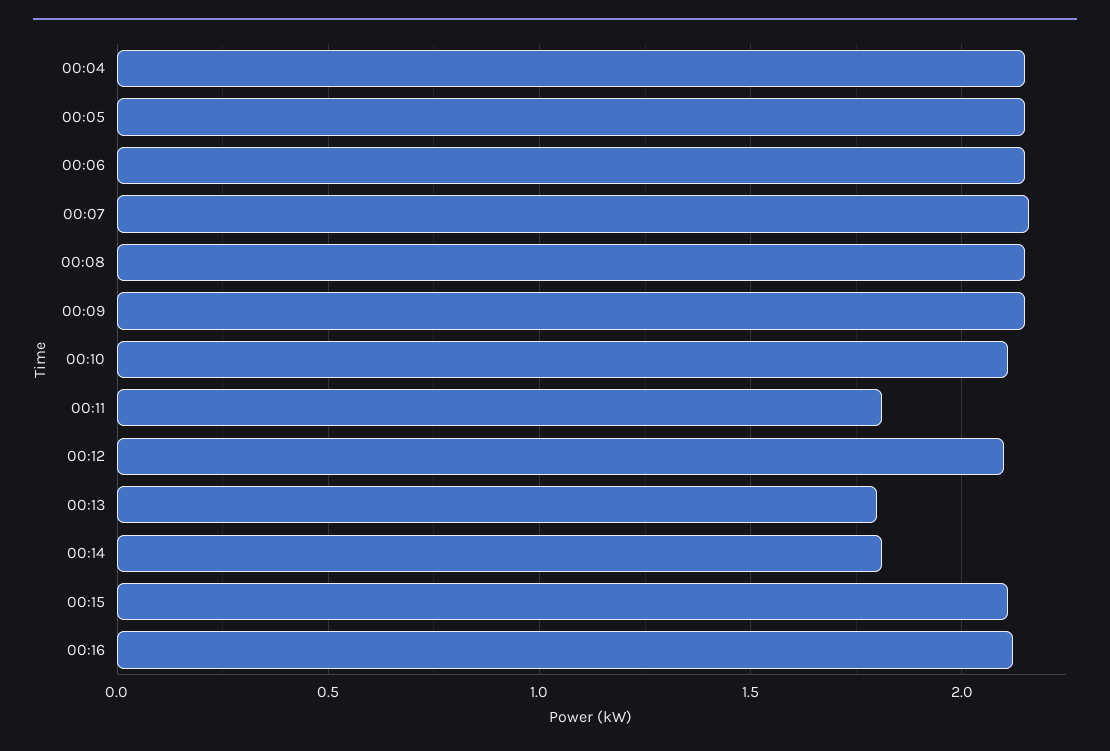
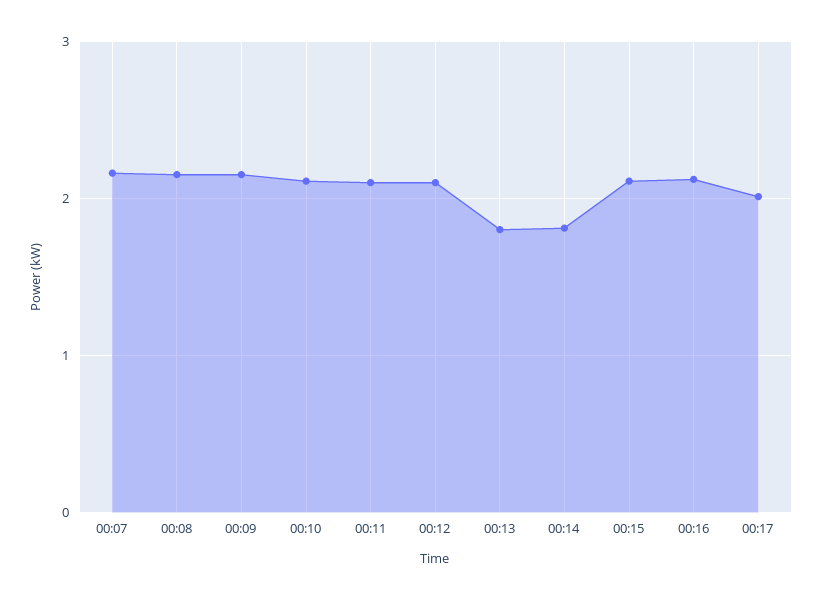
00:04: 2.15 -> none
00:05: 2.15 -> none
00:06: 2.15 -> none
00:11: 1.8 -> 2.1
00:17: none -> 2

